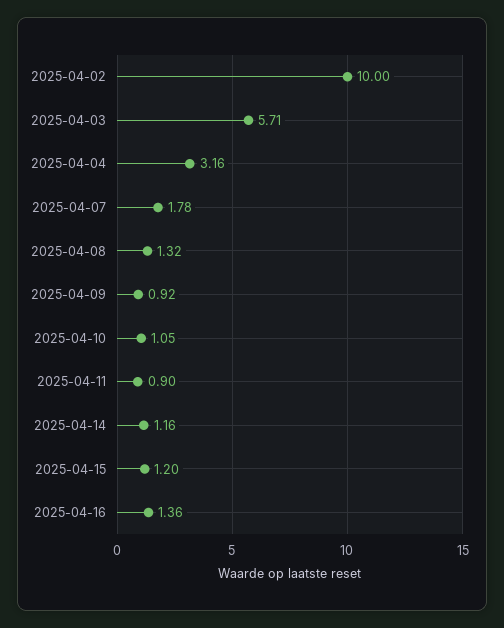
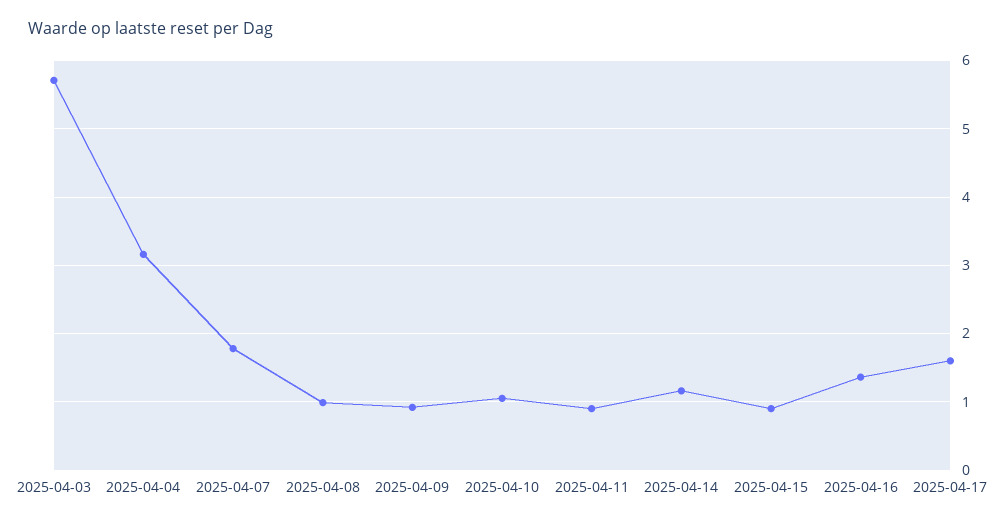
2025-04-02: 10 -> none
2025-04-08: 1.32 -> 1
2025-04-15: 1.2 -> 0.9
2025-04-17: none -> 1.6

